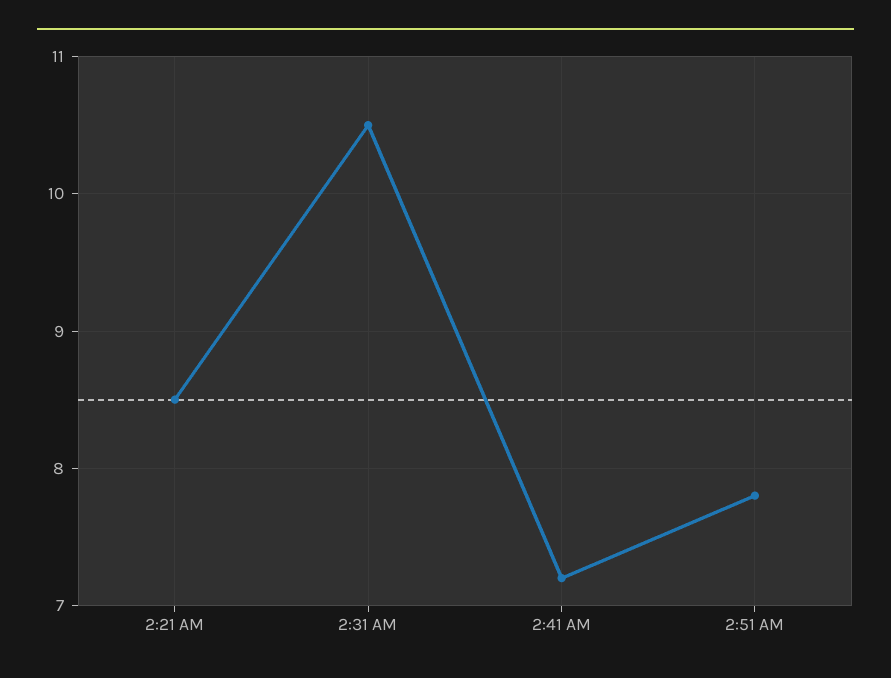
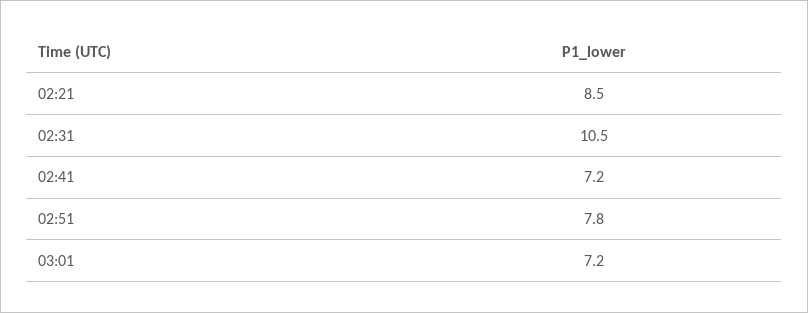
03:01: none -> 7.2

